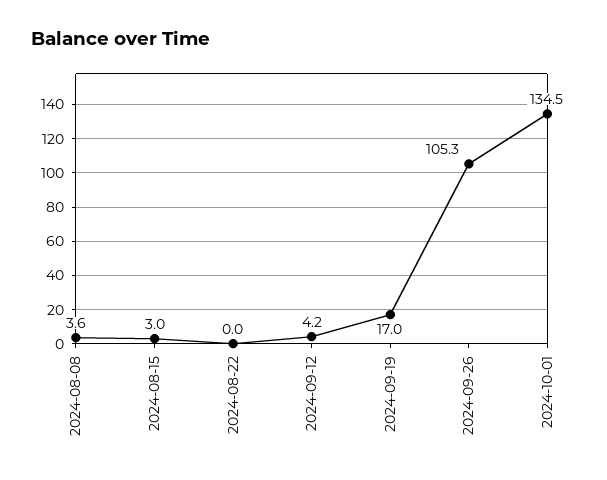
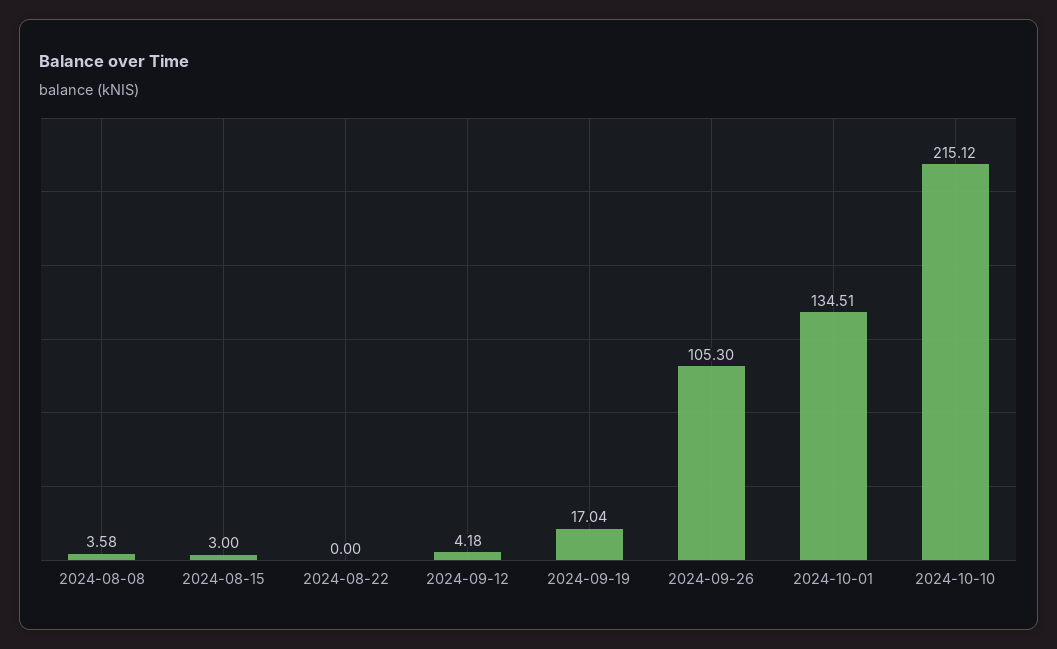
2024-10-10: none -> 215.12

